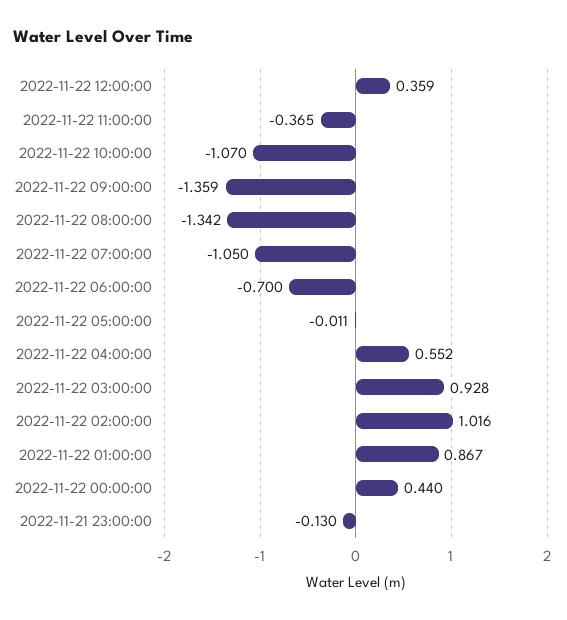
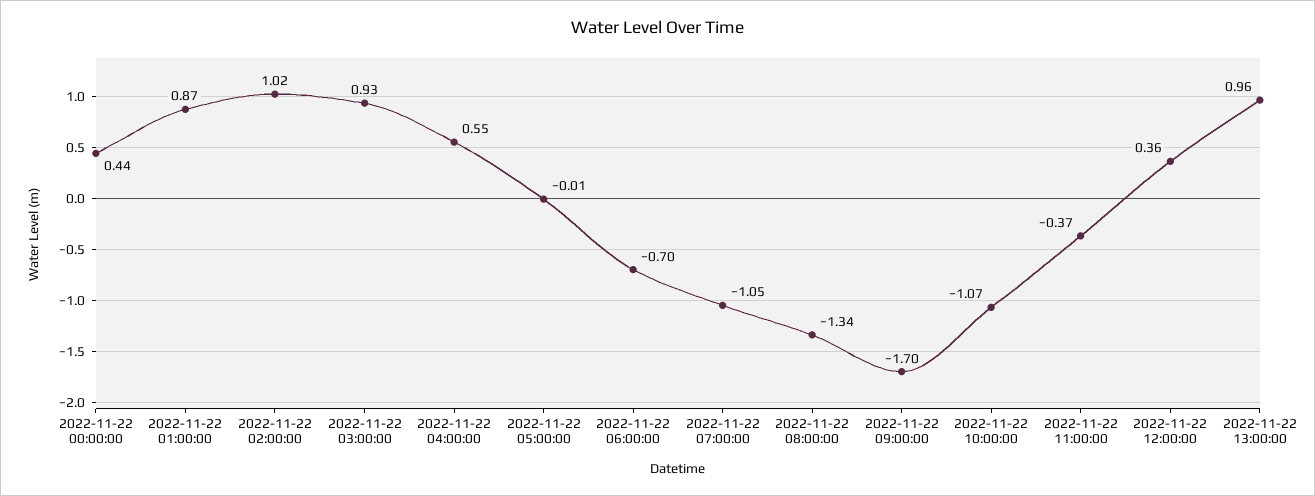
2022-11-22 09:00:00: -1.359 -> -1.7
2022-11-21 23:00:00: -0.13 -> none
2022-11-22 13:00:00: none -> 0.96

